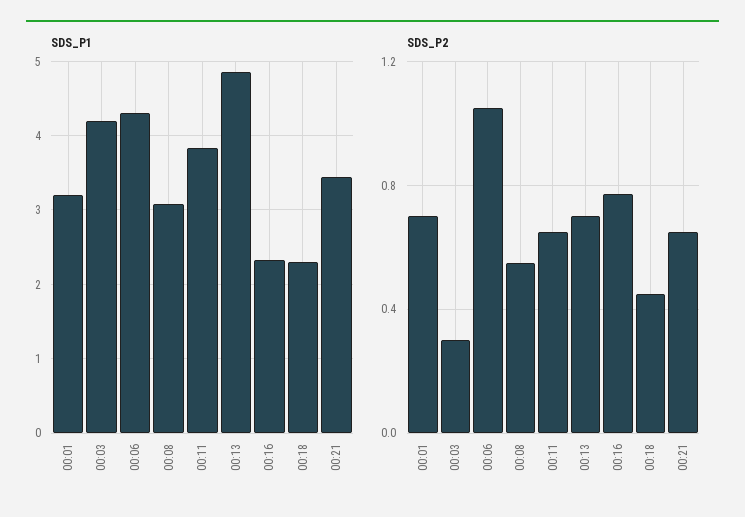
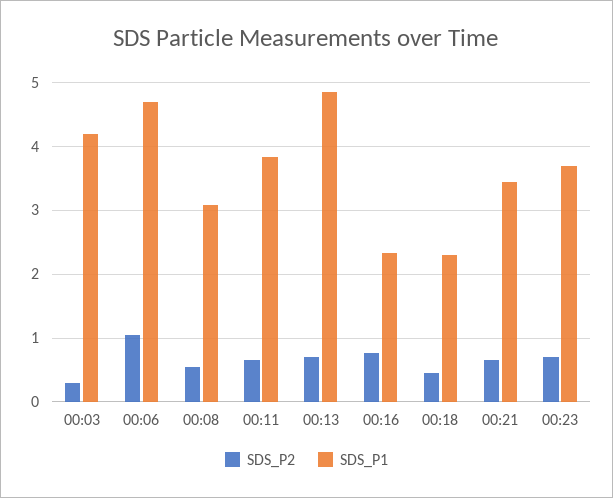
SDS_P1, 00:01: 3.2 -> none
SDS_P1, 00:06: 4.3 -> 4.7
SDS_P2, 00:01: 0.7 -> none
SDS_P2, 00:23: none -> 0.7
SDS_P1, 00:23: none -> 3.7

